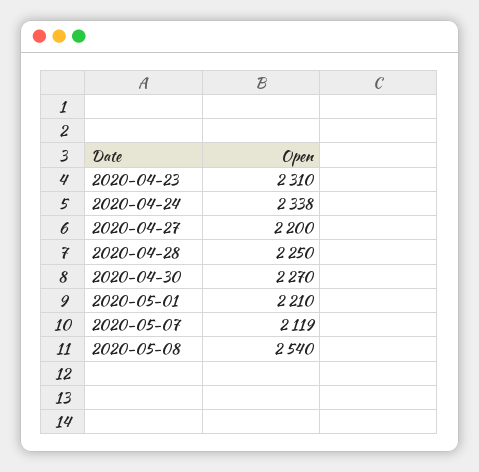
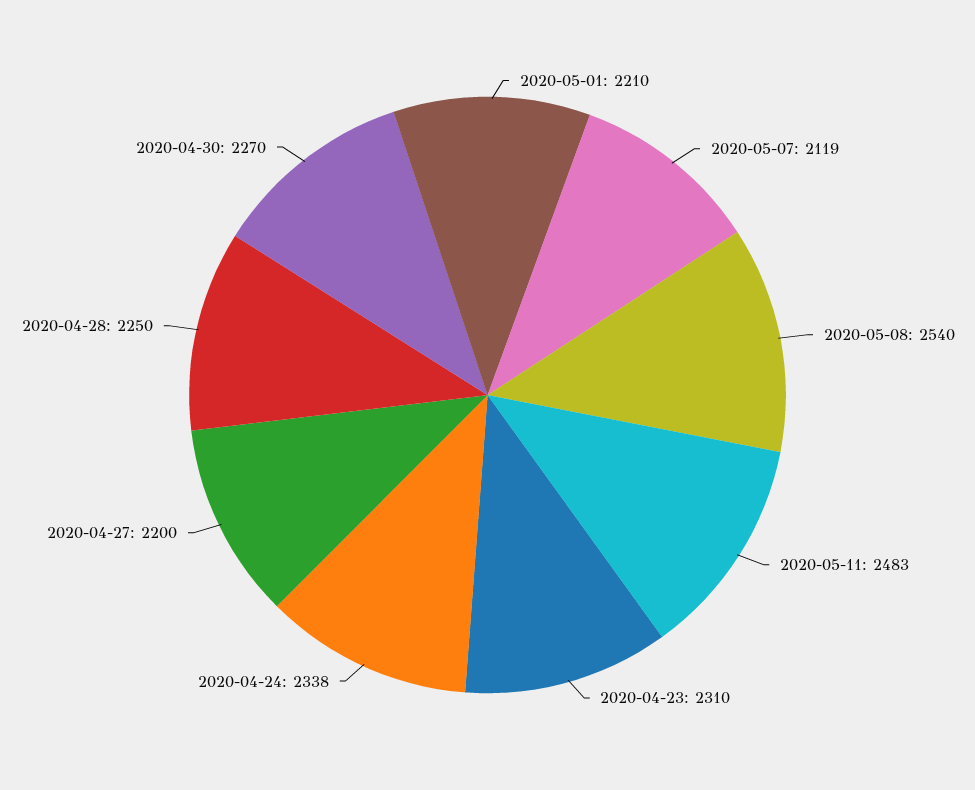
2020-05-11: none -> 2483

